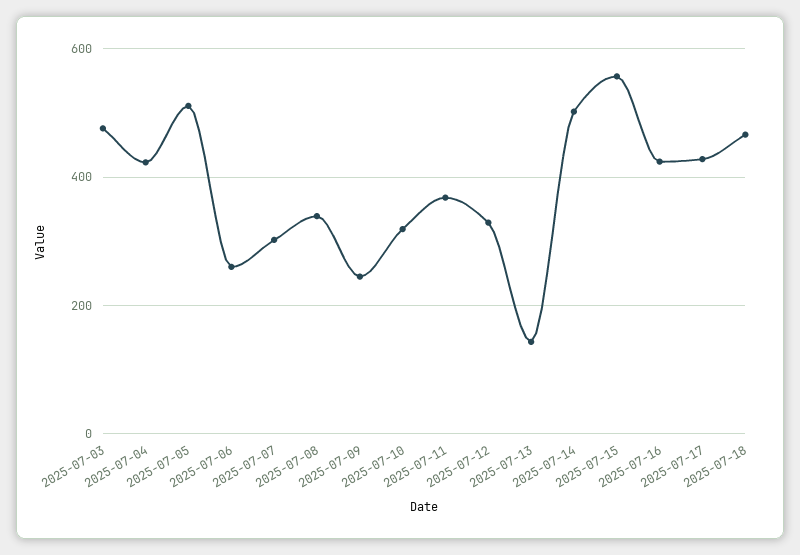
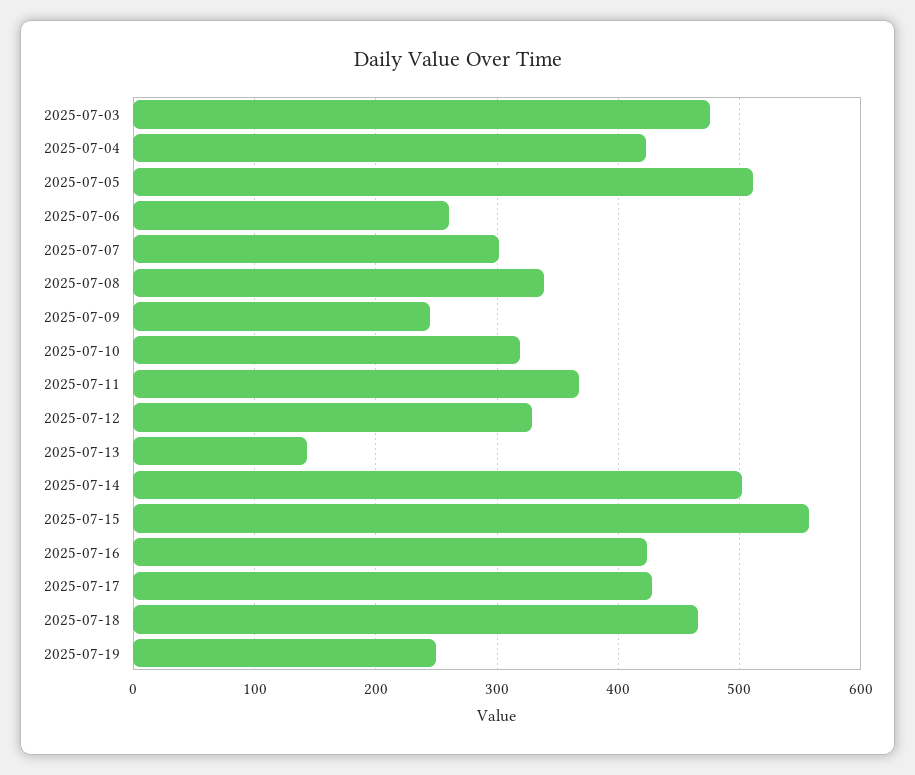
2025-07-19: none -> 250

